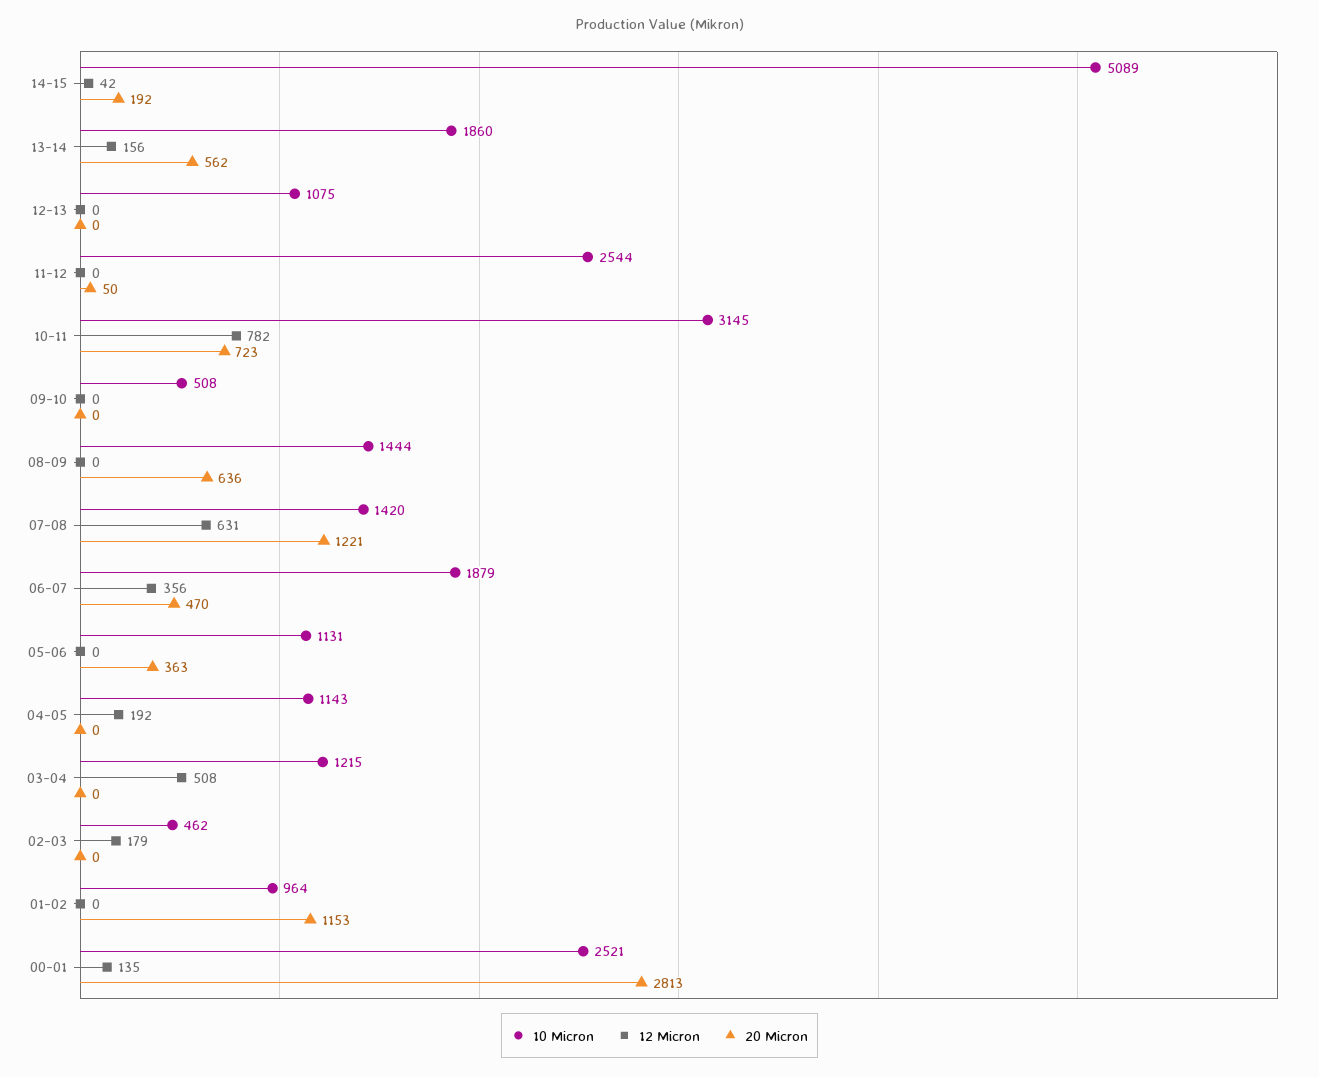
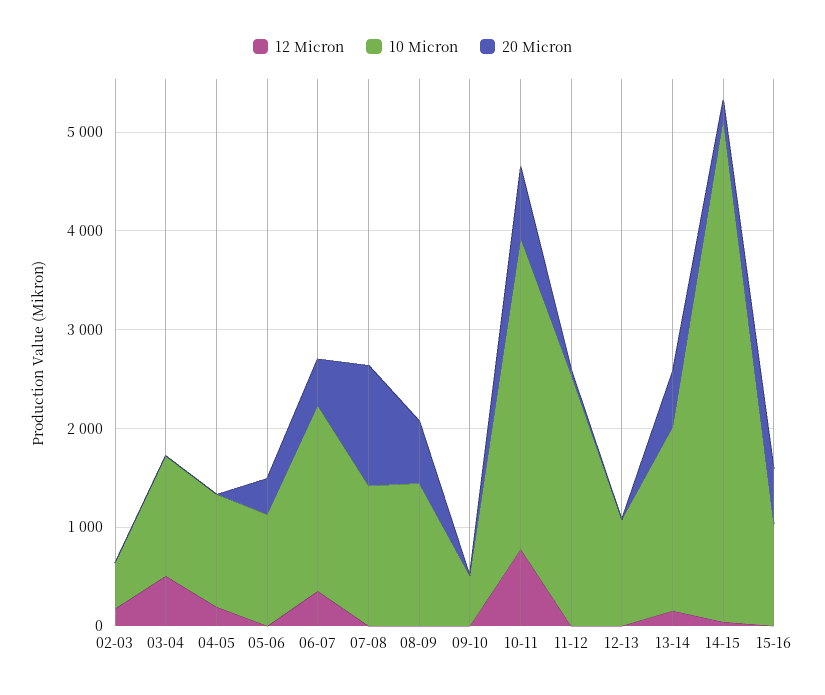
12 Micron, 07-08: 631 -> 0
10 Micron, 01-02: 964 -> none
12 Micron, 01-02: 0 -> none
20 Micron, 01-02: 1153 -> none
10 Micron, 00-01: 2521 -> none
12 Micron, 00-01: 135 -> none
20 Micron, 00-01: 2813 -> none
12 Micron, 15-16: none -> 0
10 Micron, 15-16: none -> 1000
20 Micron, 15-16: none -> 600

